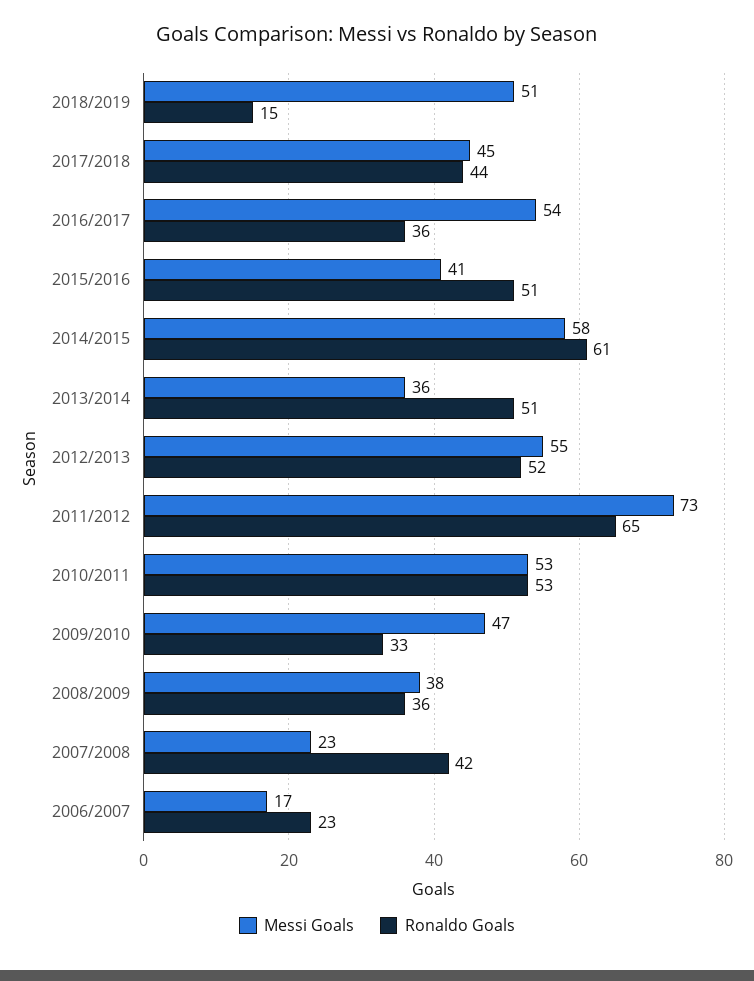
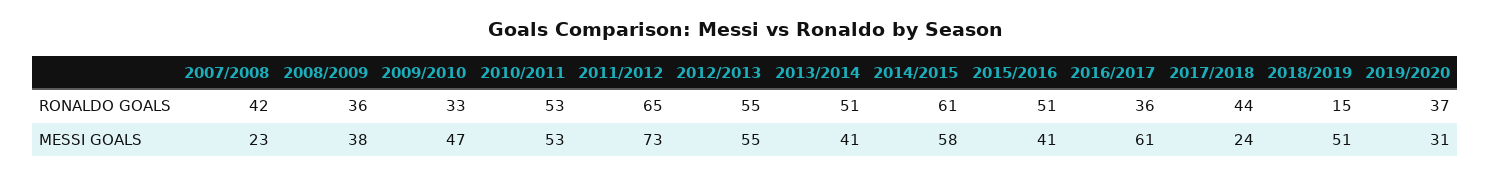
Messi Goals, 2017/2018: 45 -> 24
Messi Goals, 2016/2017: 54 -> 61
Messi Goals, 2013/2014: 36 -> 41
Ronaldo Goals, 2012/2013: 52 -> 55
Messi Goals, 2006/2007: 17 -> none
Ronaldo Goals, 2006/2007: 23 -> none
Ronaldo Goals, 2019/2020: none -> 37
Messi Goals, 2019/2020: none -> 31

